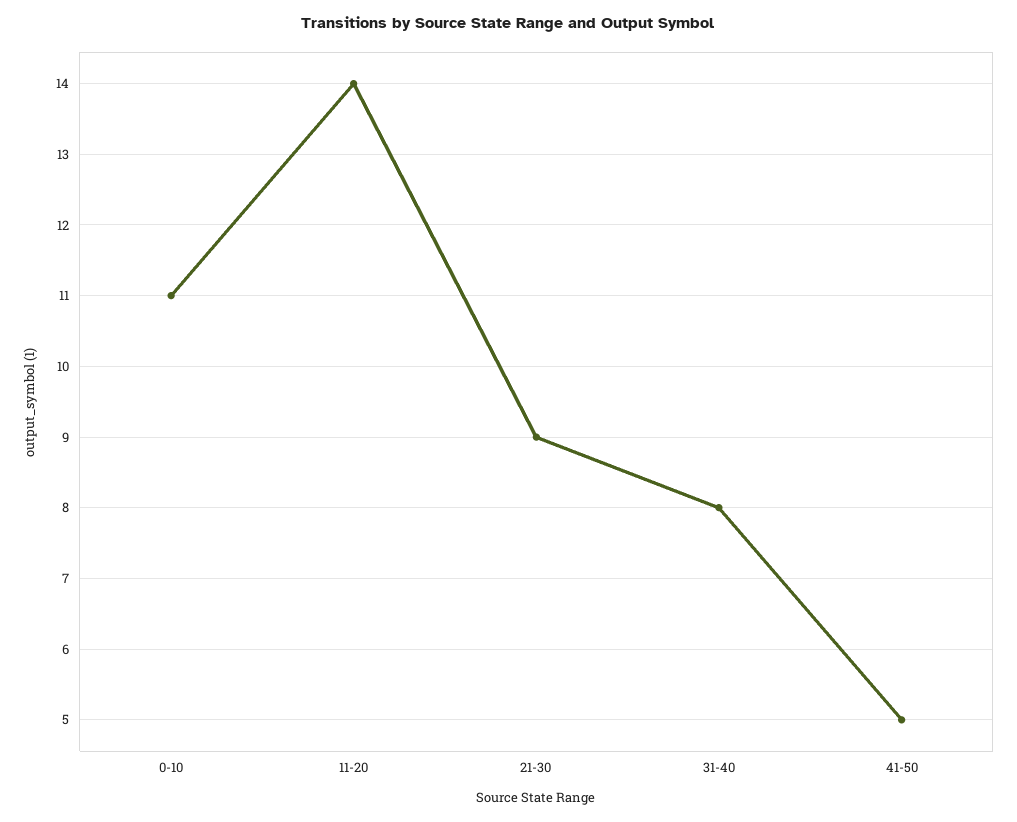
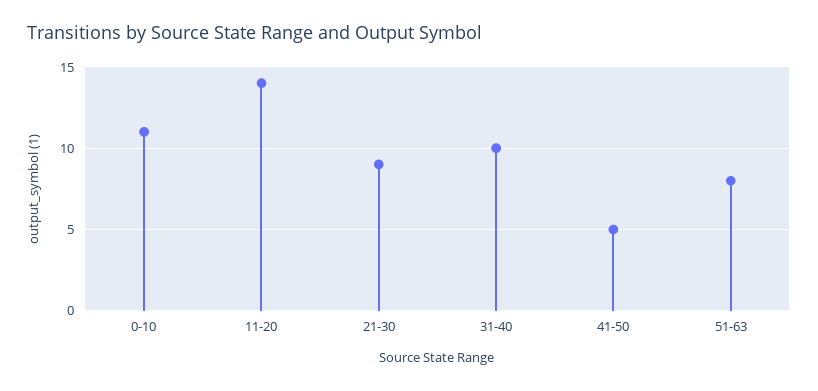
31-40: 8 -> 10
51-63: none -> 8

